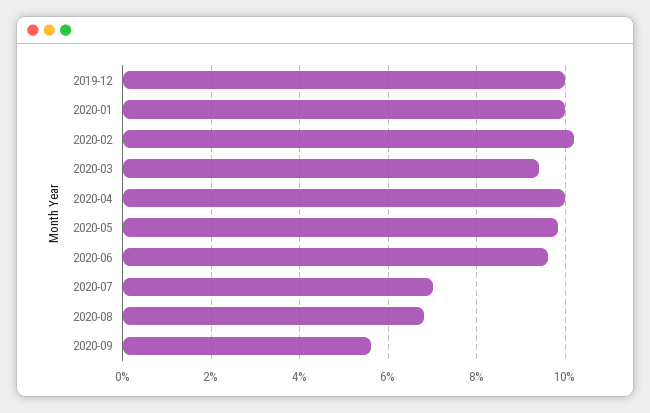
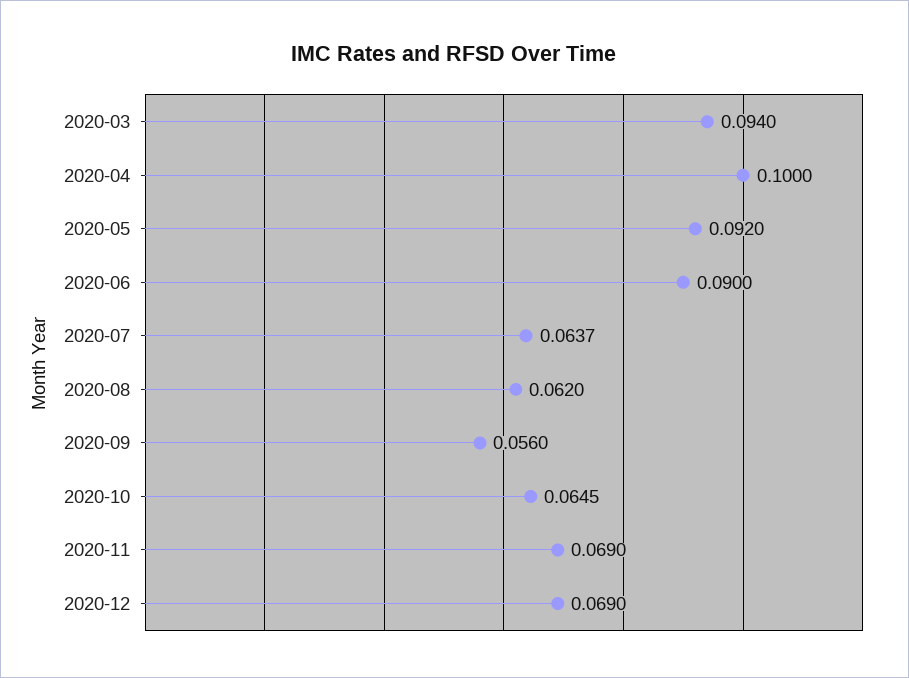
2019-12: 0.1 -> none
2020-01: 0.1 -> none
2020-02: 0.102 -> none
2020-05: 0.098 -> 0.092
2020-06: 0.096 -> 0.09
2020-07: 0.07 -> 0.0637
2020-08: 0.068 -> 0.062
2020-10: none -> 0.0645
2020-11: none -> 0.069
2020-12: none -> 0.069

